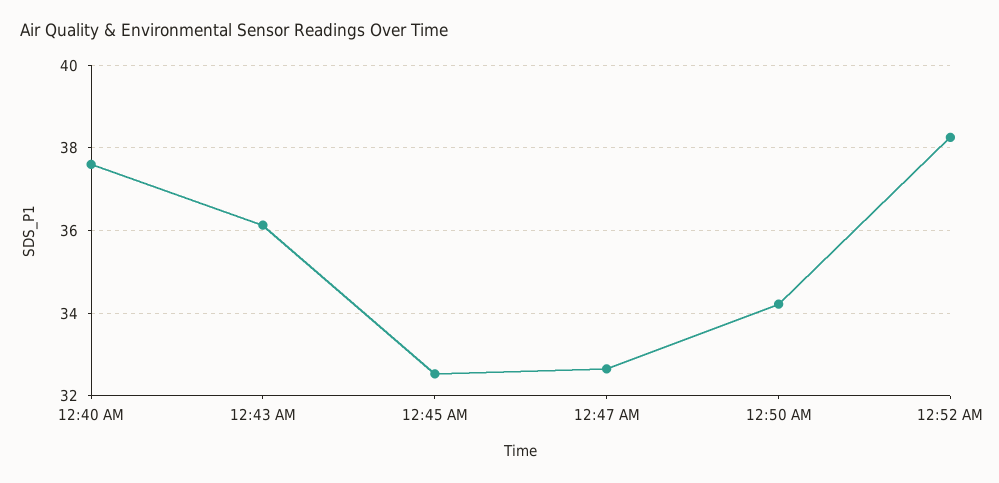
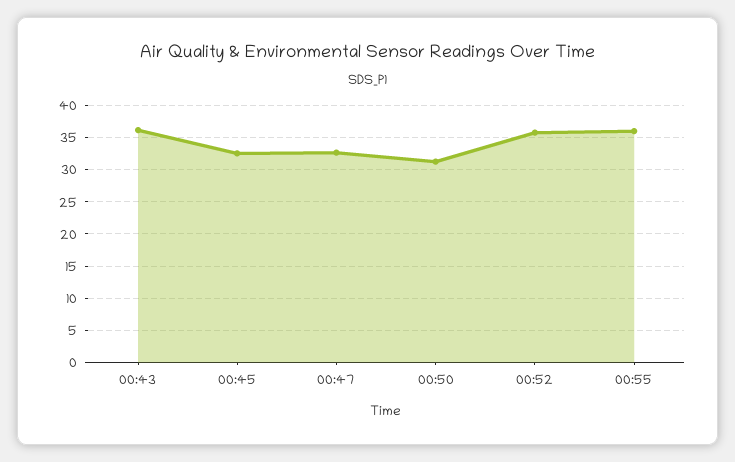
12:40 AM: 37.6 -> none
12:50 AM: 34.2 -> 31
12:52 AM: 38.2 -> 36
00:55: none -> 36

